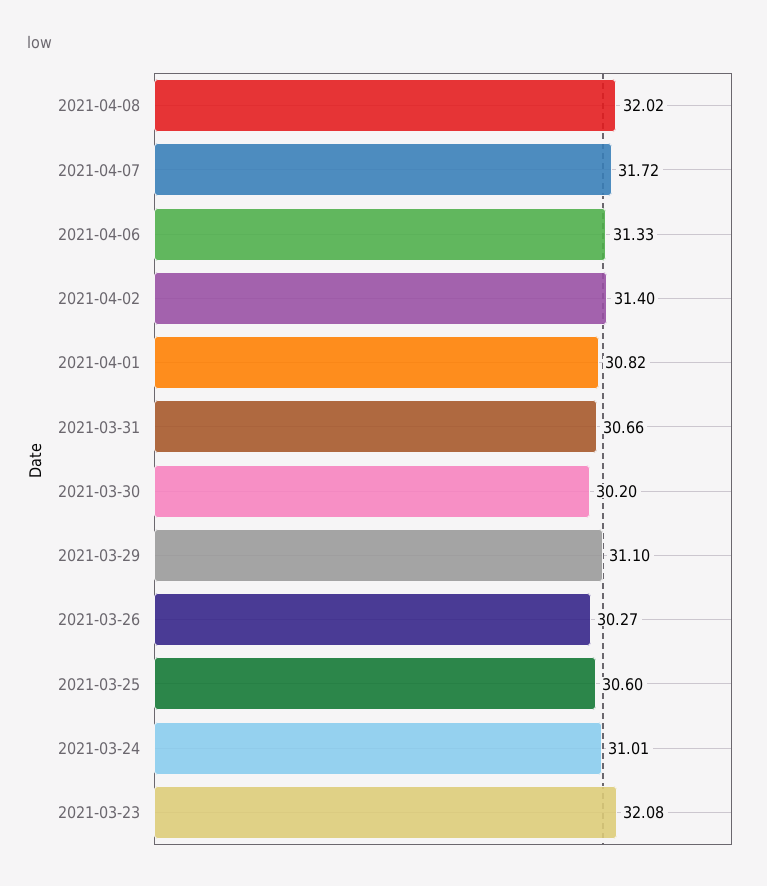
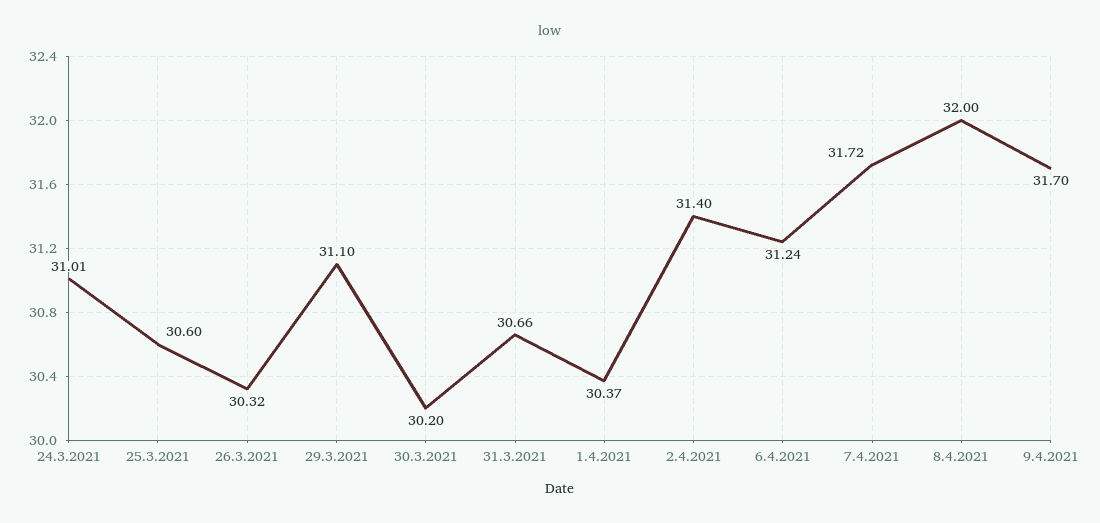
2021-04-08: 32.02 -> 32
2021-04-06: 31.33 -> 31.24
2021-04-01: 30.82 -> 30.37
2021-03-26: 30.27 -> 30.32
2021-03-23: 32.08 -> none
9.4.2021: none -> 31.7

